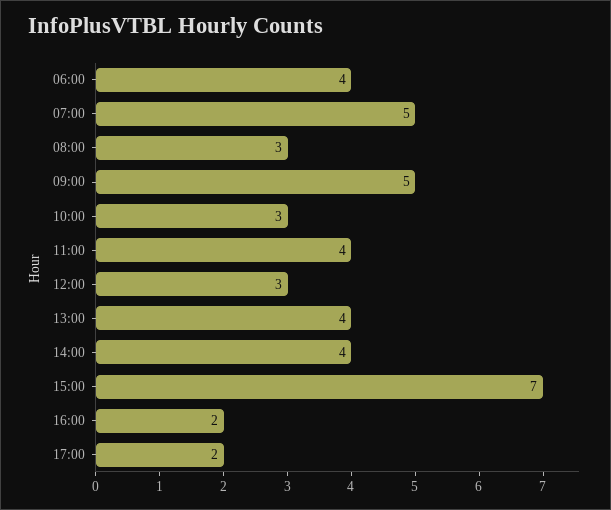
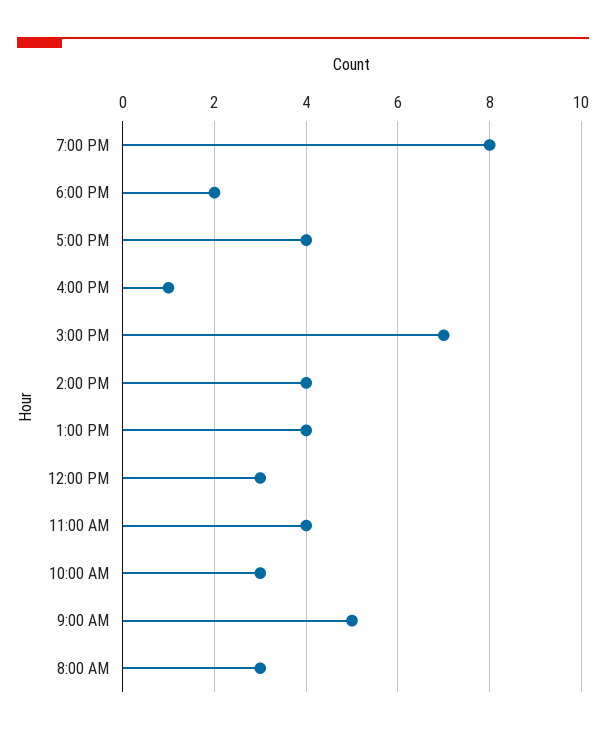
06:00: 4 -> none
07:00: 5 -> none
16:00: 2 -> 1
17:00: 2 -> 4
7:00 PM: none -> 8
6:00 PM: none -> 2

